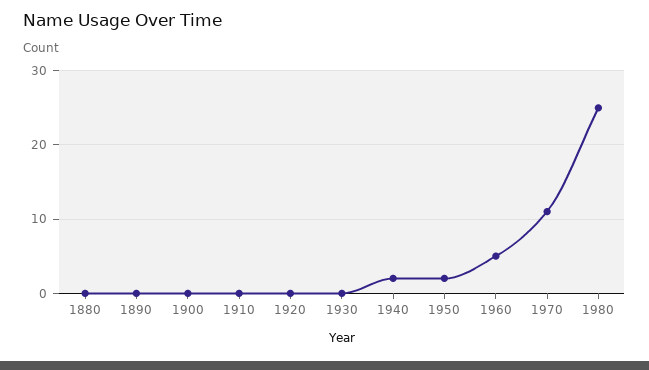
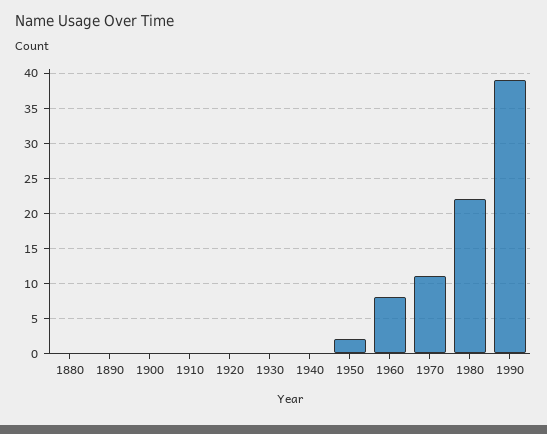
1940: 2 -> 0
1960: 5 -> 8
1980: 25 -> 22
1990: none -> 39

